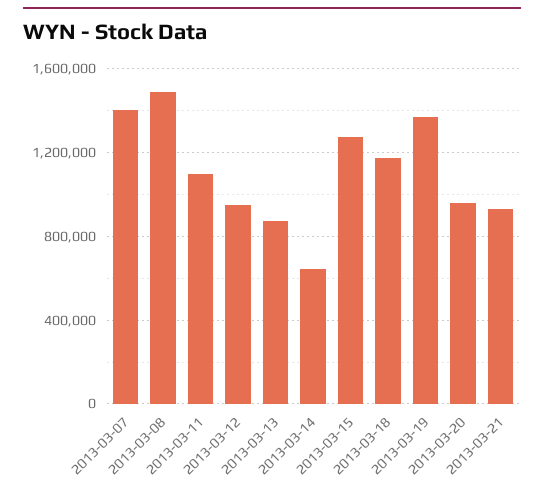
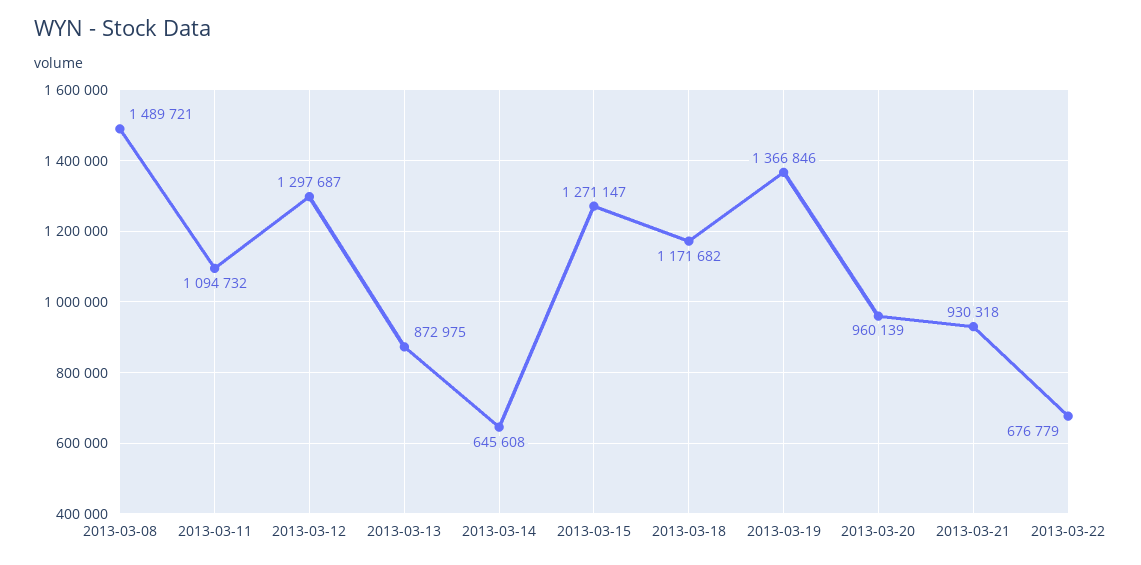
2013-03-07: 1400000 -> none
2013-03-12: 950000 -> 1297687
2013-03-22: none -> 676779

